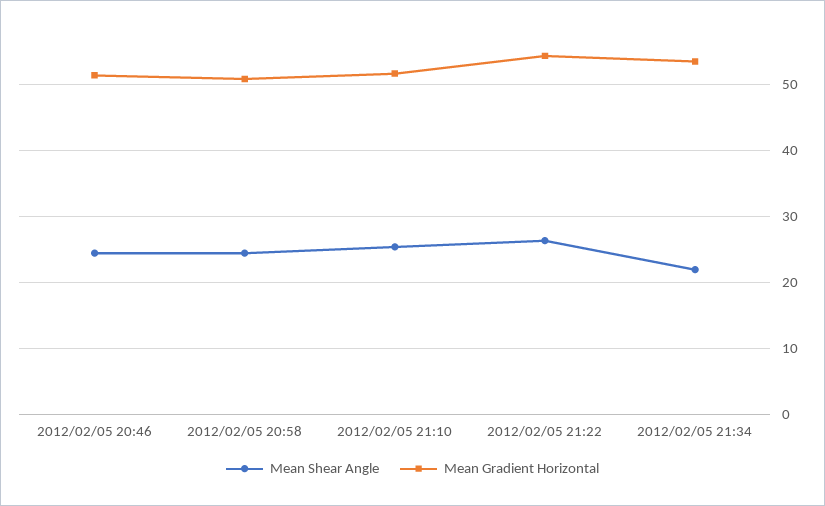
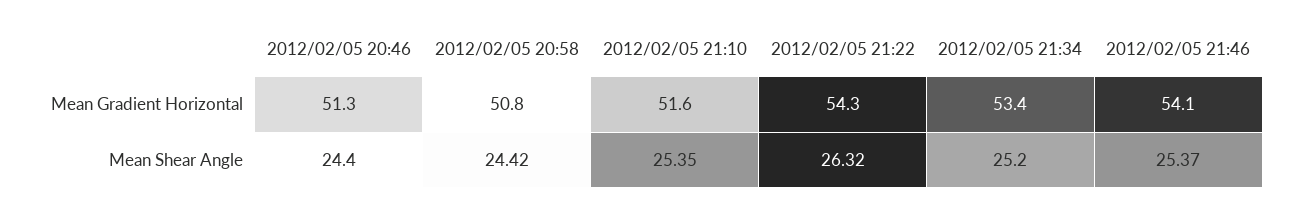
Mean Shear Angle, 2012/02/05 21:34: 22 -> 25.2
Mean Gradient Horizontal, 2012/02/05 21:46: none -> 54.1
Mean Shear Angle, 2012/02/05 21:46: none -> 25.37

